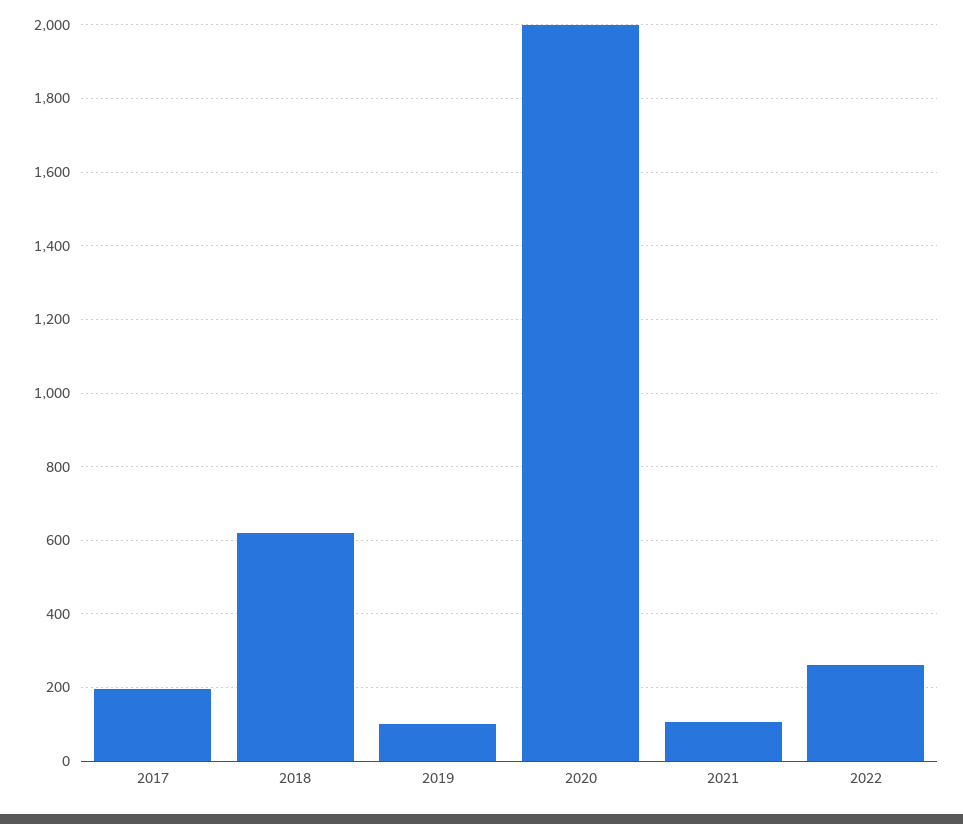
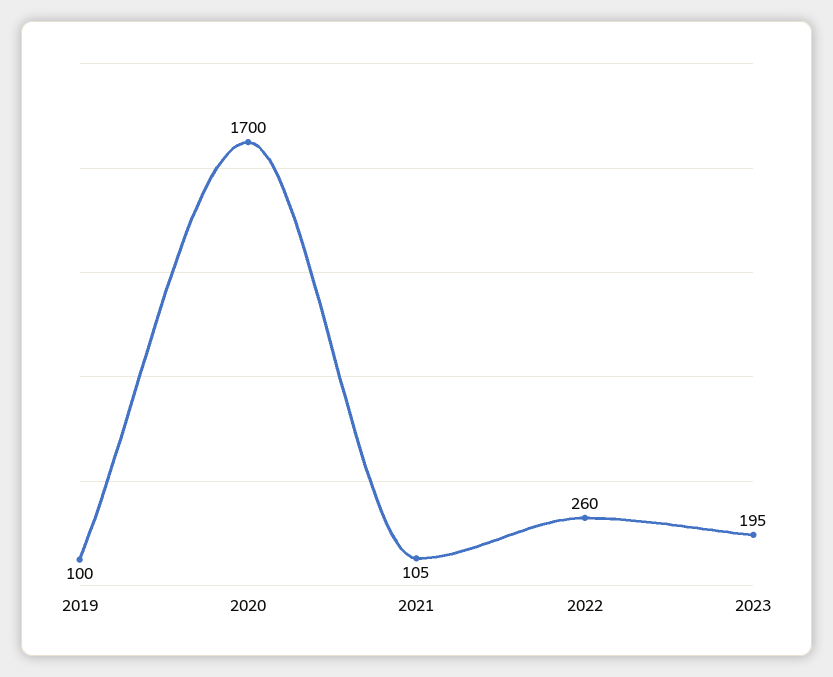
2017: 200 -> none
2018: 620 -> none
2020: 2000 -> 1700
2023: none -> 195

